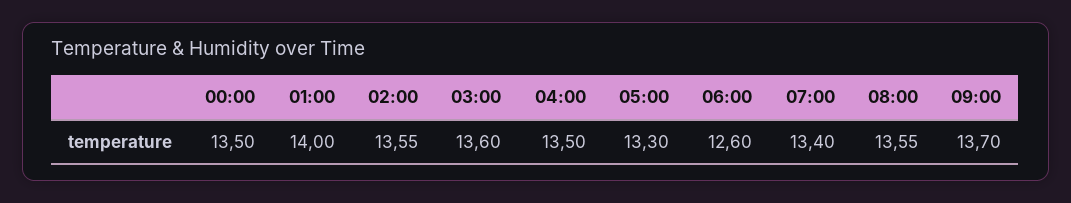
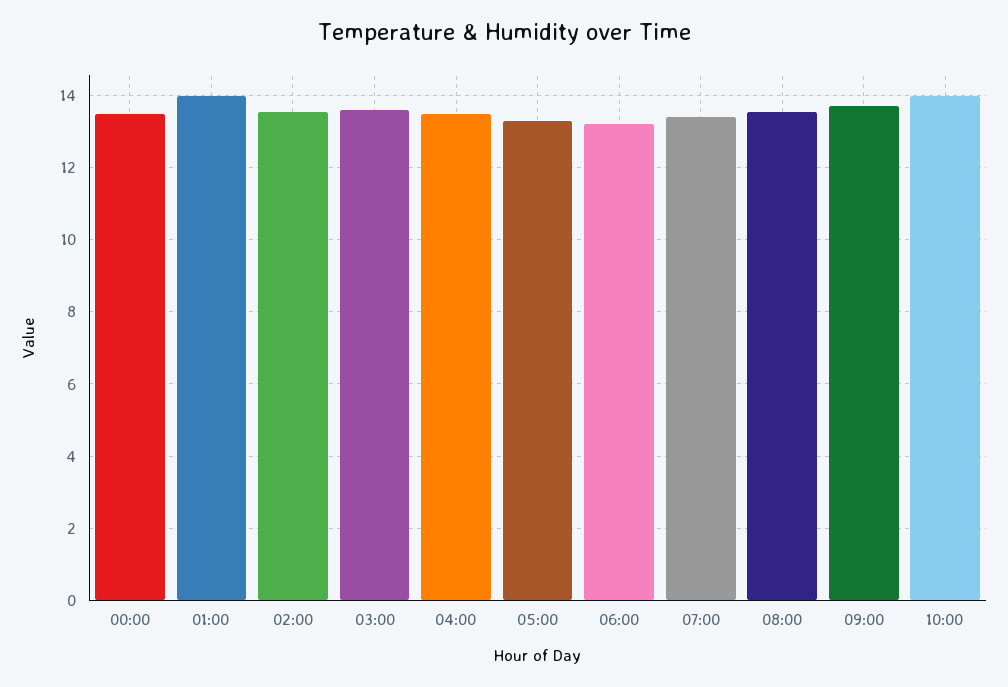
06:00: 12.6 -> 13.2
10:00: none -> 14

